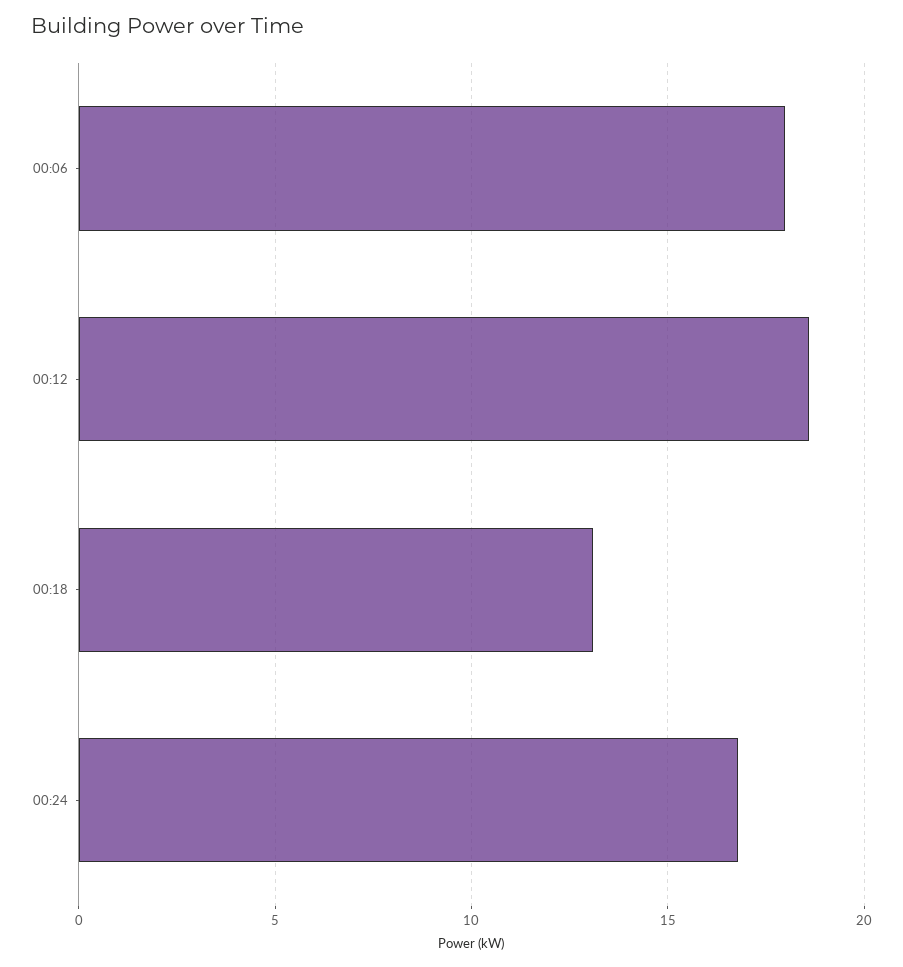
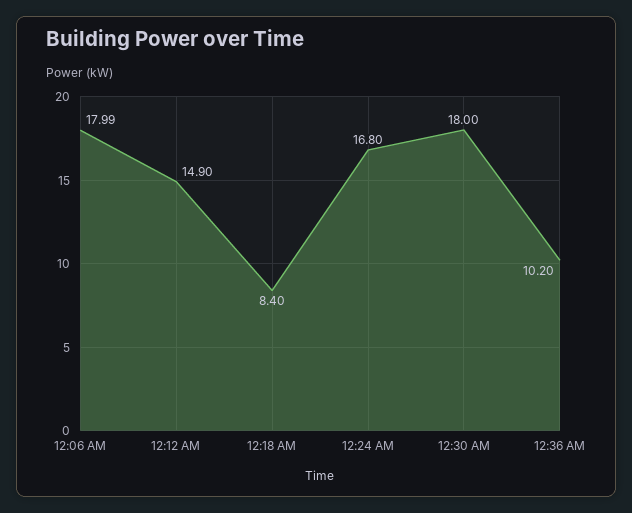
00:12: 18.5 -> 14.9
00:18: 13 -> 8.4
12:30 AM: none -> 18
12:36 AM: none -> 10.2

